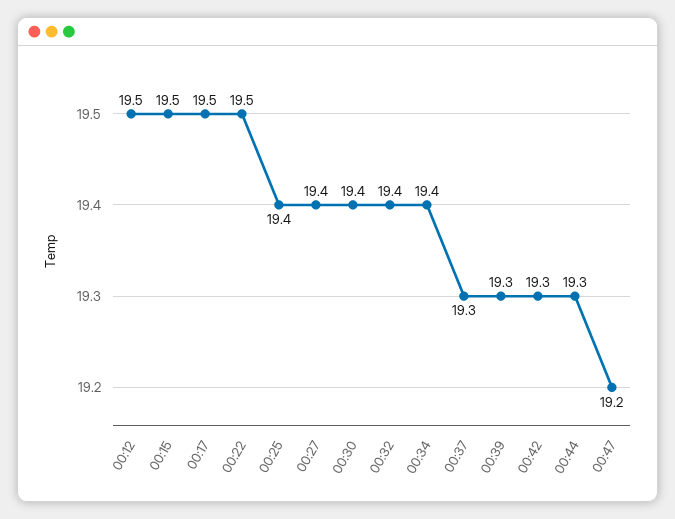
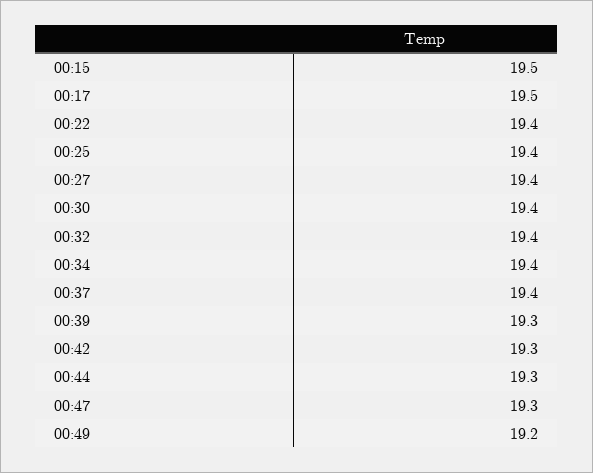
00:12: 19.5 -> none
00:22: 19.5 -> 19.4
00:37: 19.3 -> 19.4
00:47: 19.2 -> 19.3
00:49: none -> 19.2

